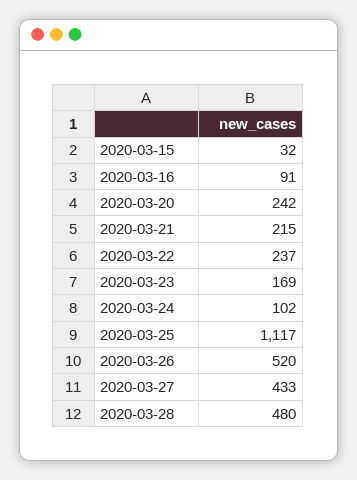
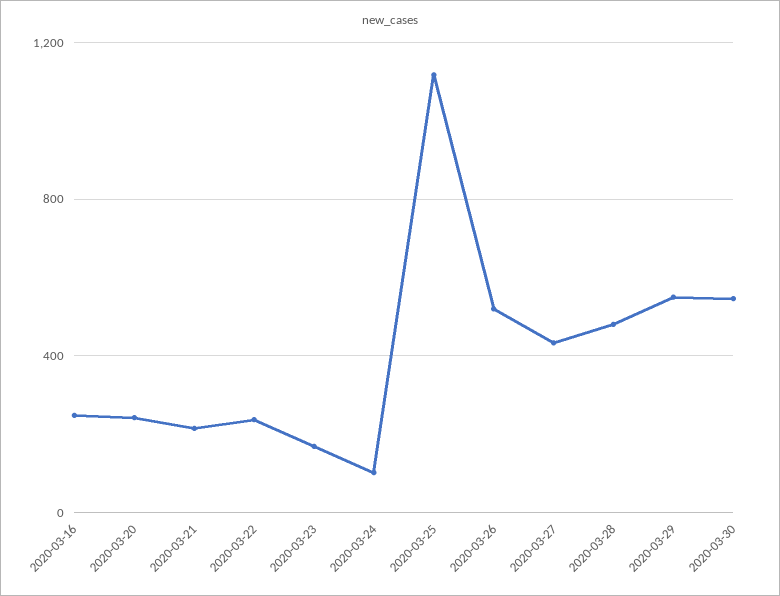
2020-03-15: 32 -> none
2020-03-16: 91 -> 250
2020-03-29: none -> 550
2020-03-30: none -> 550

